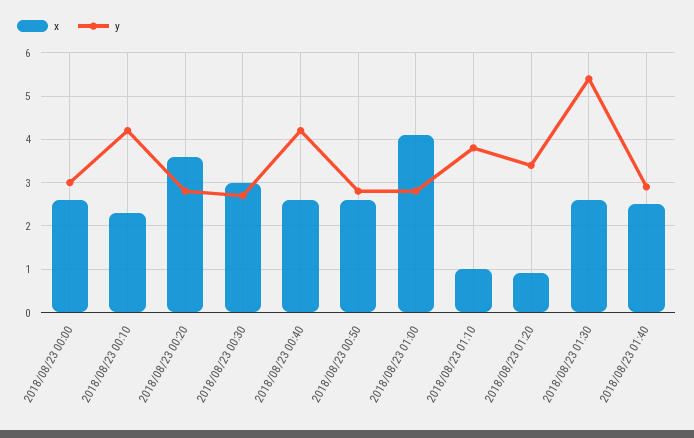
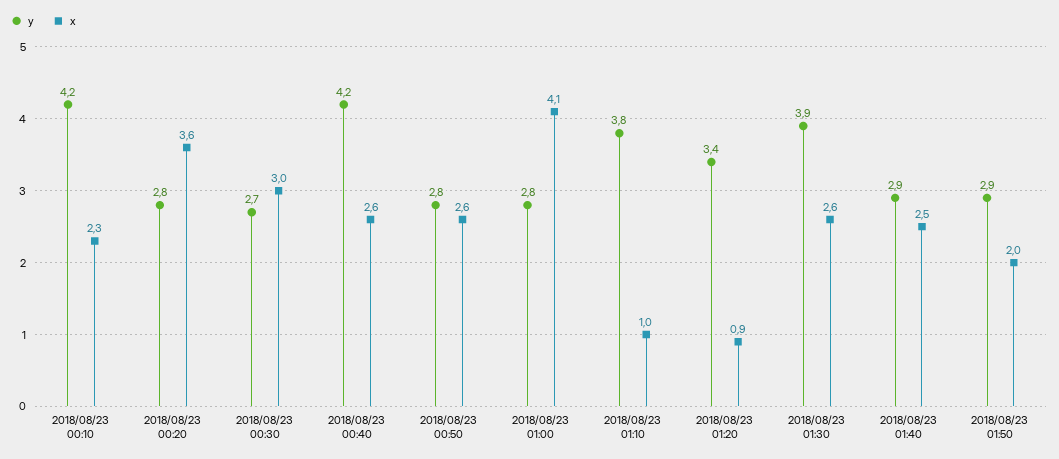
x, 2018/08/23 00:00: 2.5 -> none
y, 2018/08/23 00:00: 3 -> none
y, 2018/08/23 01:30: 5.5 -> 3.9
y, 2018/08/23 01:50: none -> 2.9
x, 2018/08/23 01:50: none -> 2

